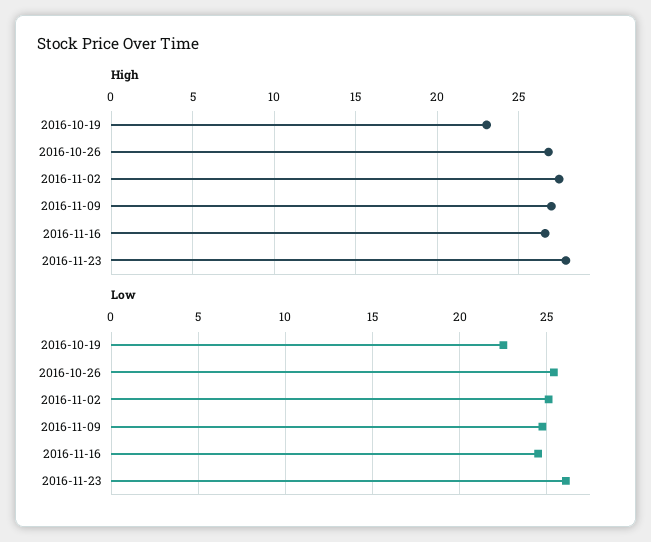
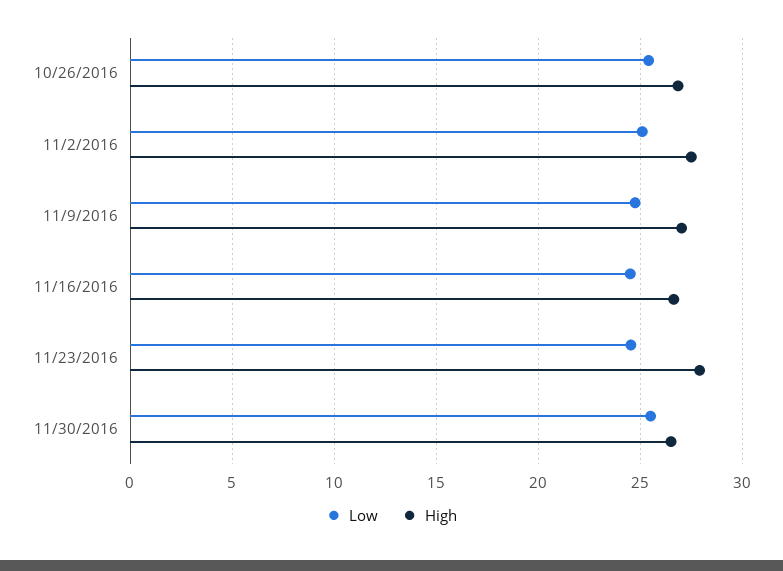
High, 2016-10-19: 23 -> none
Low, 2016-10-19: 22.5 -> none
Low, 2016-11-23: 26 -> 24.5
Low, 11/30/2016: none -> 25.5
High, 11/30/2016: none -> 26.5

